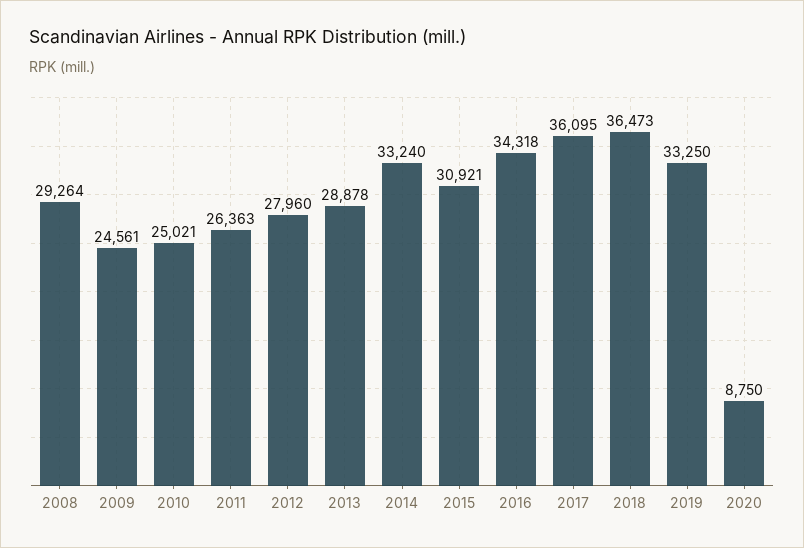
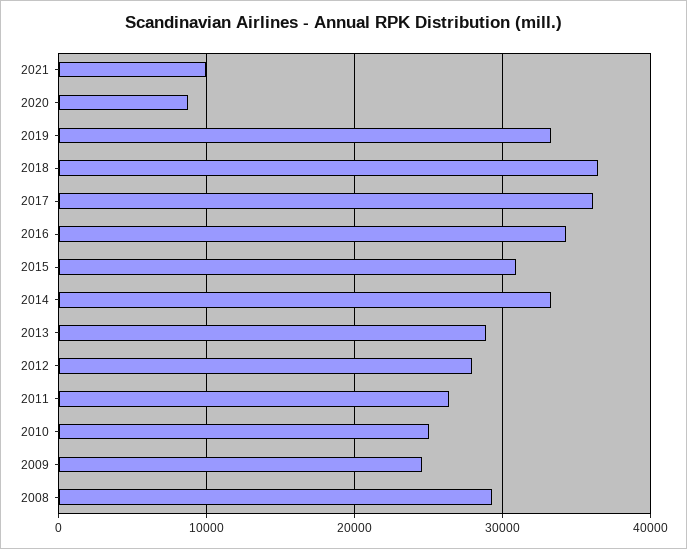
2021: none -> 10000

